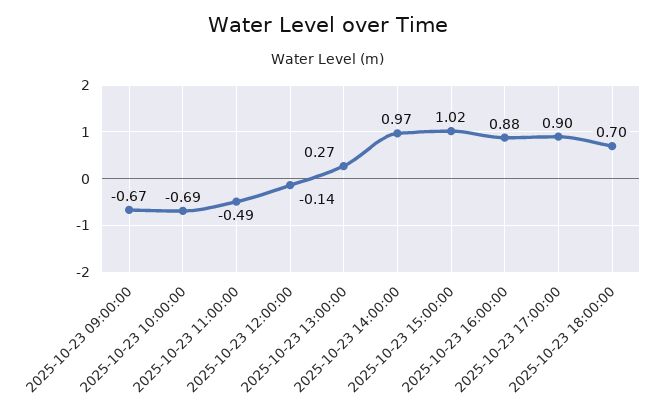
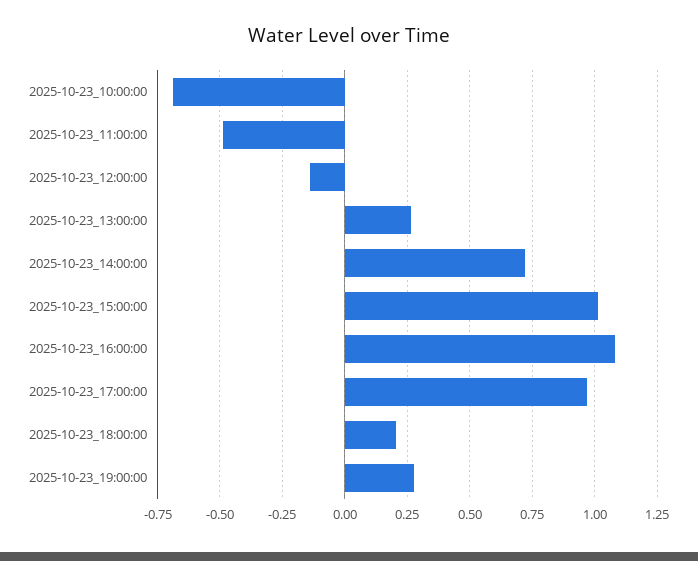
2025-10-23 09:00:00: -0.67 -> none
2025-10-23 14:00:00: 0.97 -> 0.725
2025-10-23 16:00:00: 0.88 -> 1.075
2025-10-23 17:00:00: 0.9 -> 0.975
2025-10-23 18:00:00: 0.7 -> 0.2
2025-10-23_19:00:00: none -> 0.275

